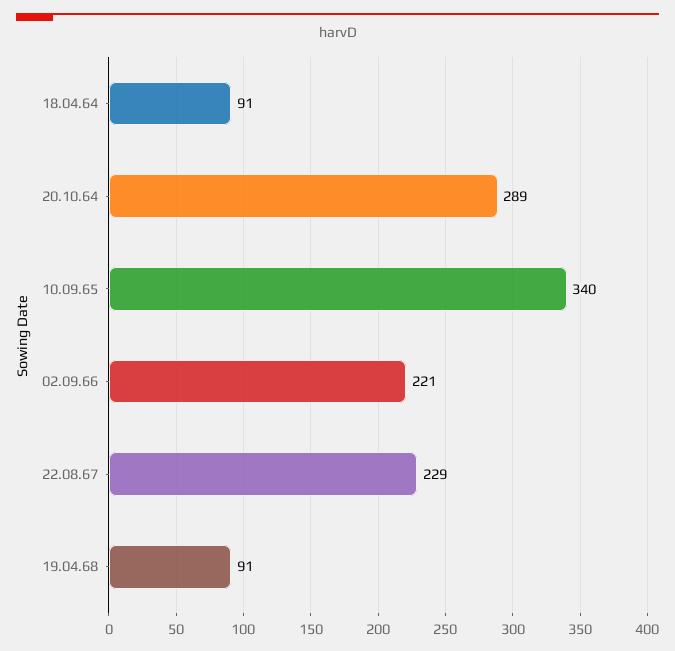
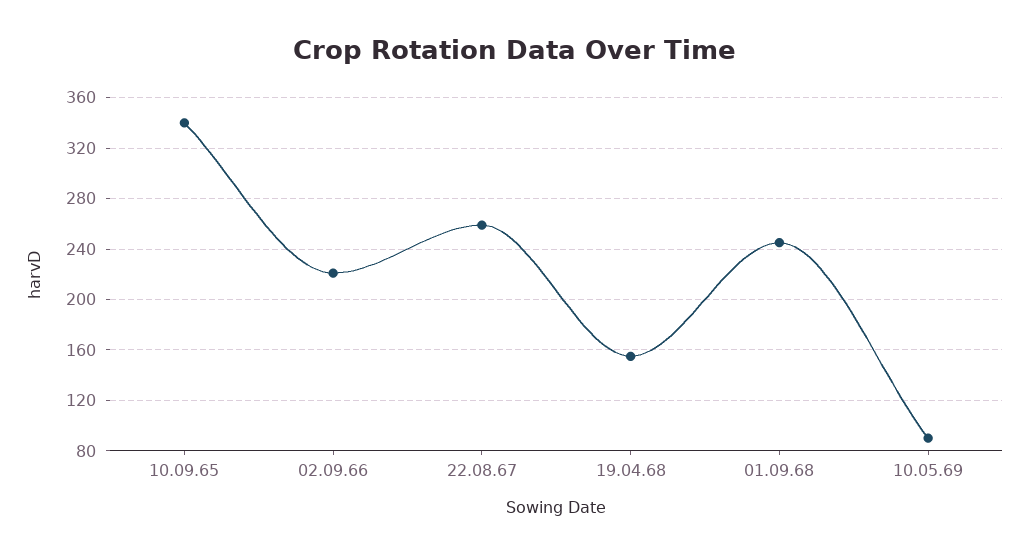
18.04.64: 91 -> none
20.10.64: 289 -> none
22.08.67: 229 -> 260
19.04.68: 91 -> 155
01.09.68: none -> 245
10.05.69: none -> 90

